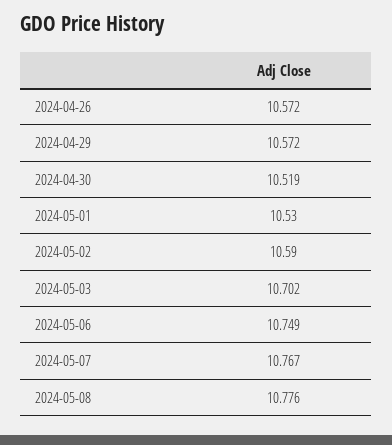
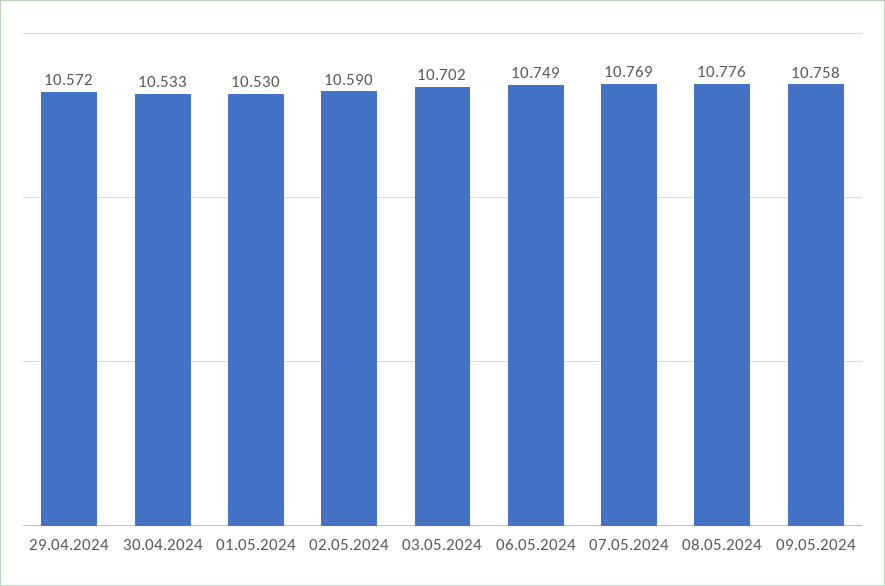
2024-04-26: 10.572 -> none
2024-04-30: 10.519 -> 10.533
2024-05-07: 10.767 -> 10.769
09.05.2024: none -> 10.758

